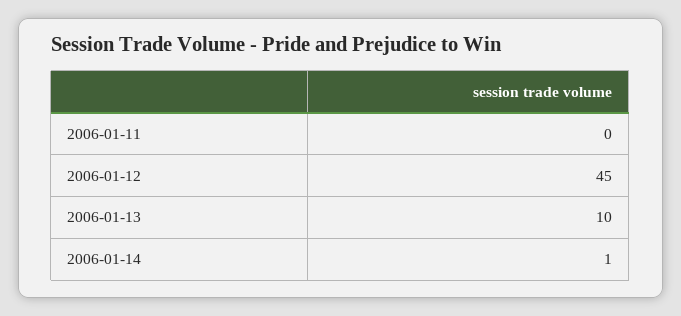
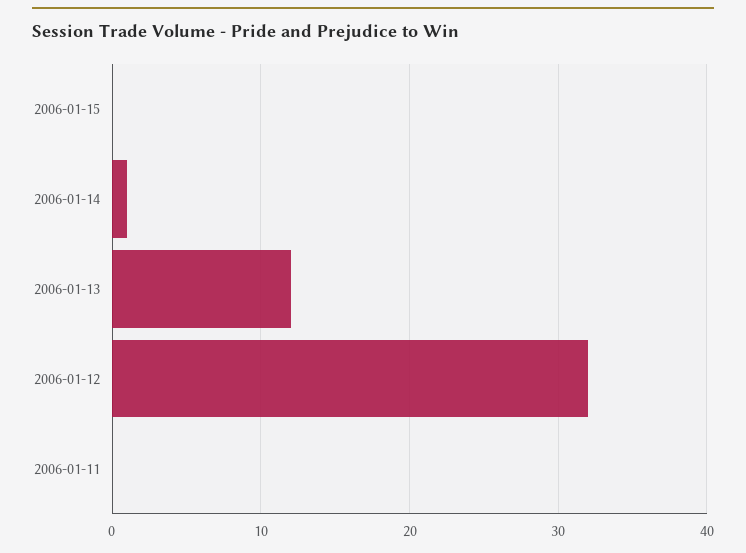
2006-01-12: 45 -> 32
2006-01-13: 10 -> 12
2006-01-15: none -> 0

